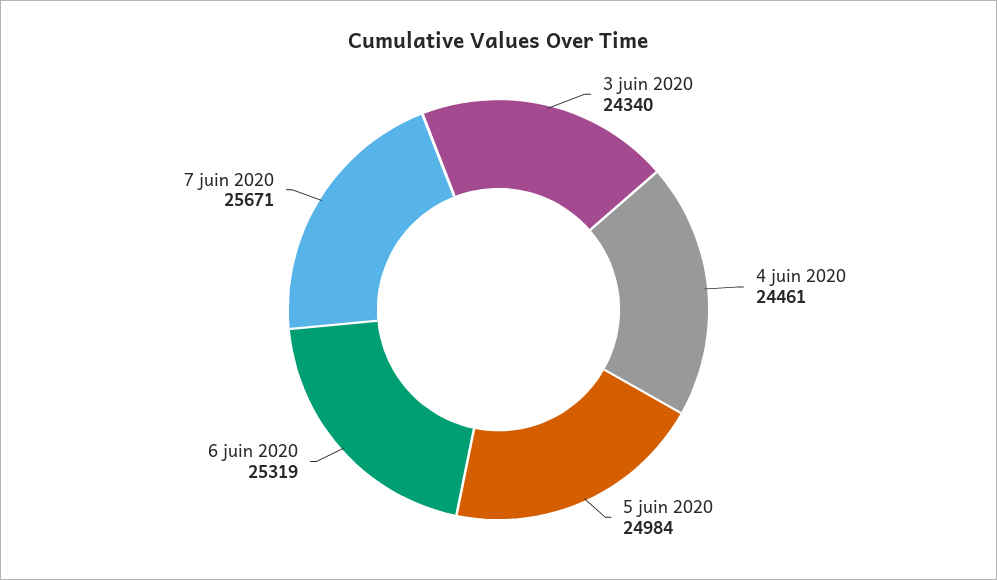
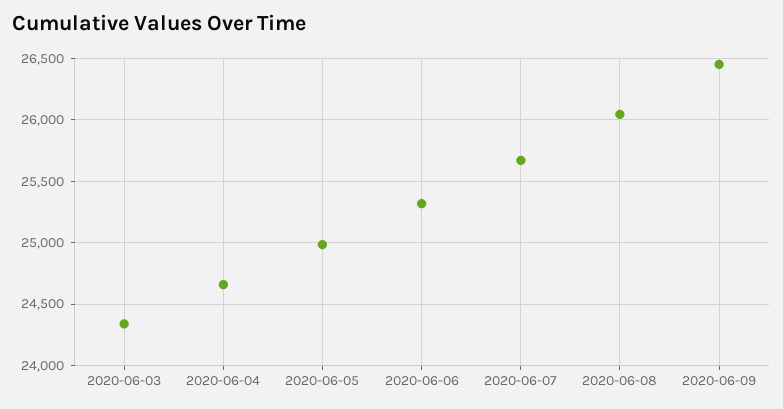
4 juin 2020: 24461 -> 24650
2020-06-08: none -> 26050
2020-06-09: none -> 26450

